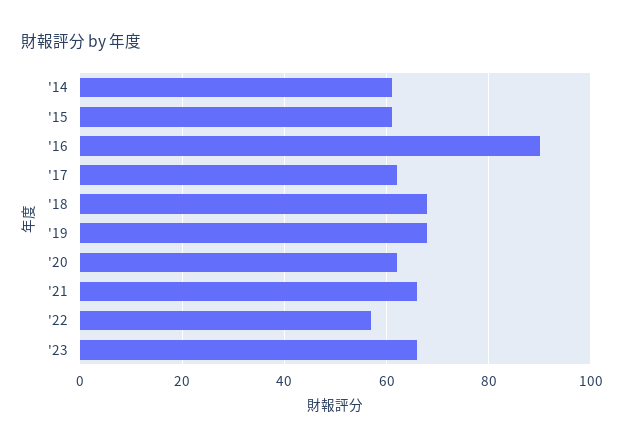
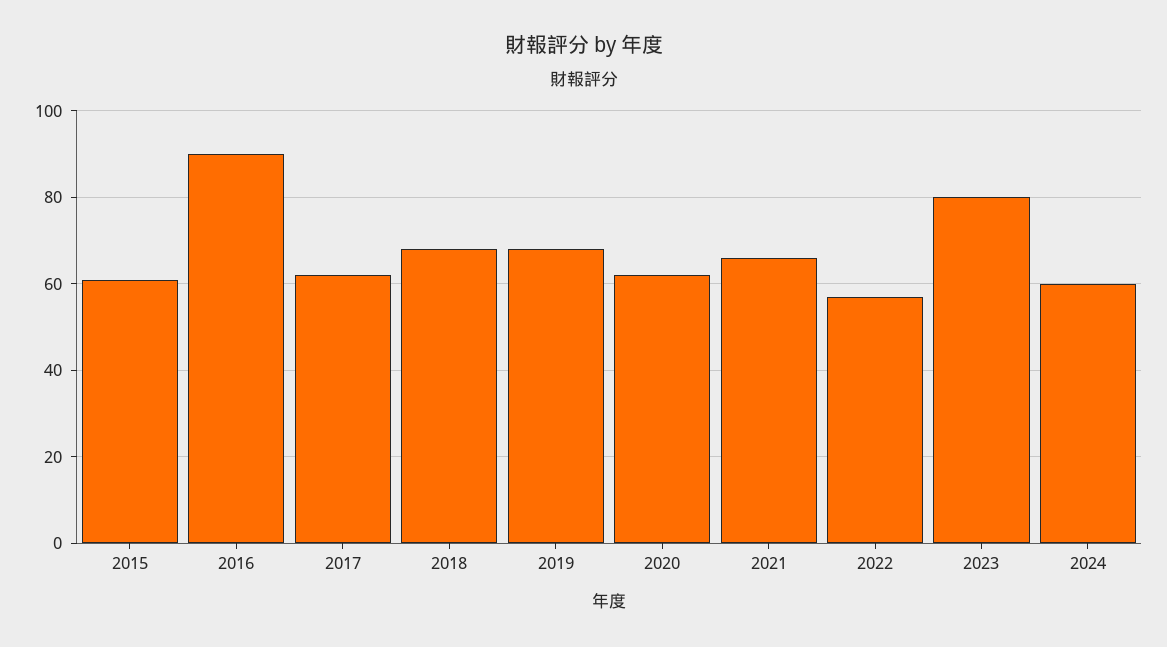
'14: 60 -> none
'23: 65 -> 80
2024: none -> 60

